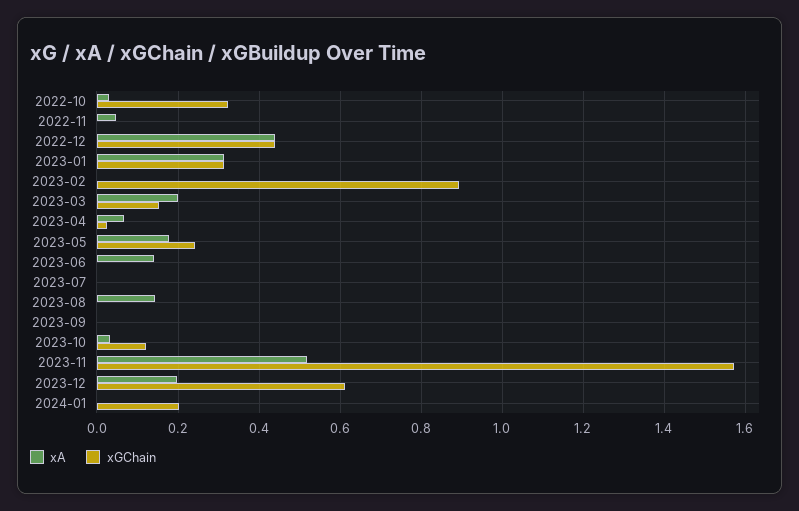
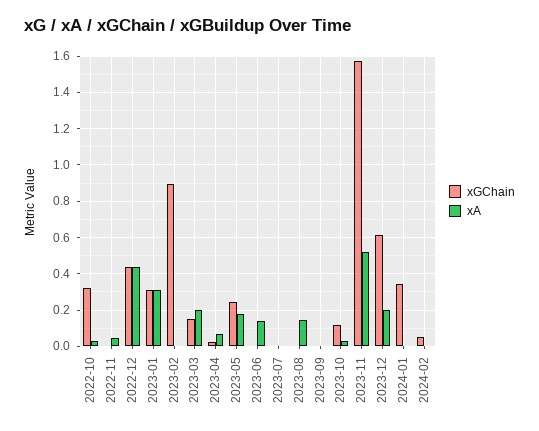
xGChain, 2024-01: 0.2 -> 0.35
xGChain, 2024-02: none -> 0.05
xA, 2024-02: none -> 0

